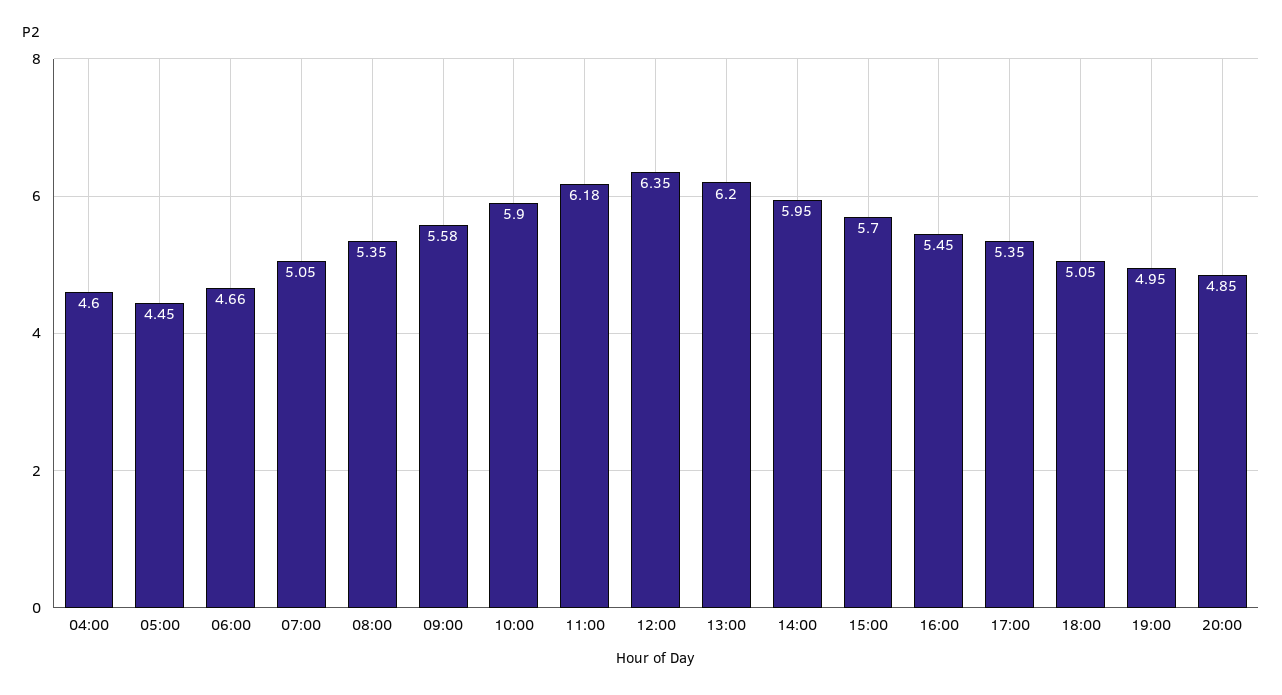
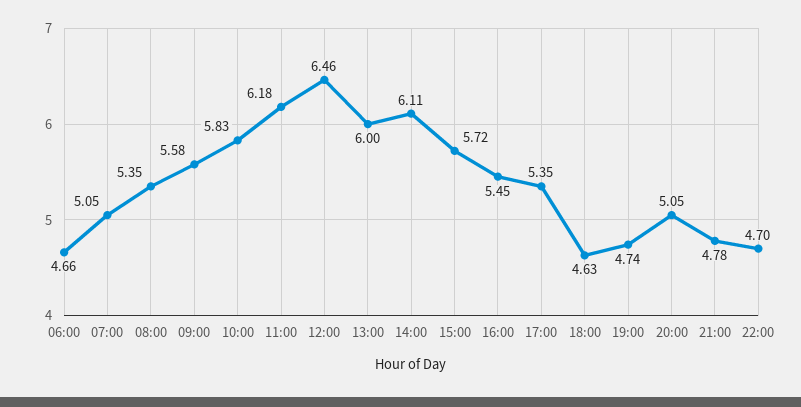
04:00: 4.6 -> none
05:00: 4.45 -> none
10:00: 5.9 -> 5.83
12:00: 6.35 -> 6.46
13:00: 6.2 -> 6
14:00: 5.95 -> 6.11
15:00: 5.7 -> 5.72
18:00: 5.05 -> 4.63
19:00: 4.95 -> 4.74
20:00: 4.85 -> 5.05
21:00: none -> 4.78
22:00: none -> 4.7

